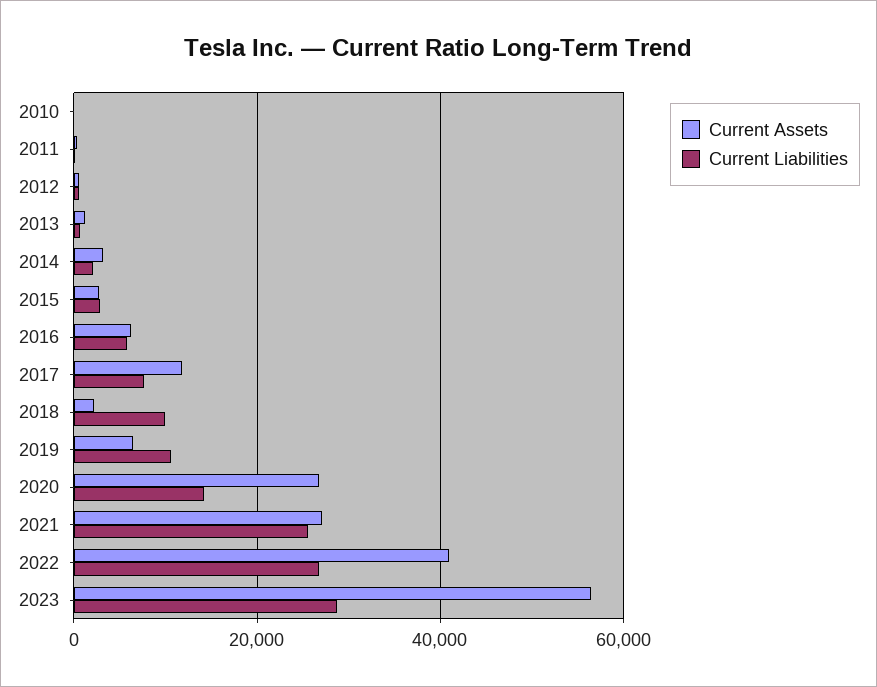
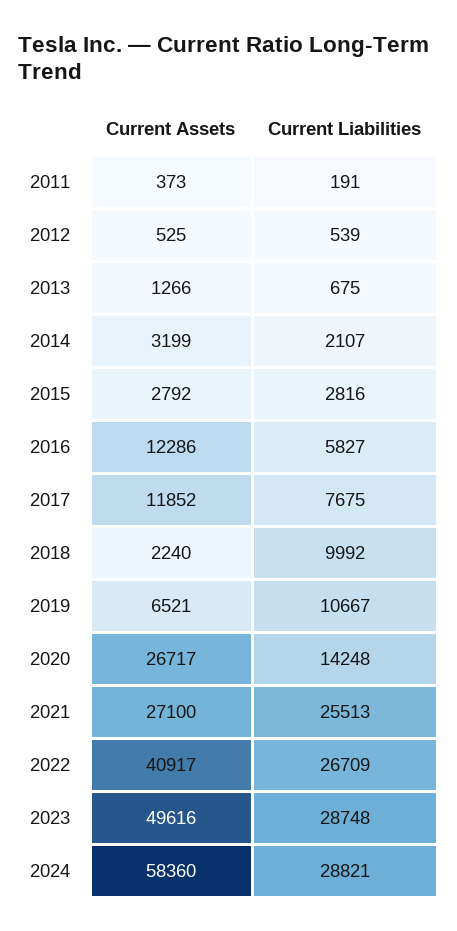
Current Assets, 2010: 0 -> none
Current Liabilities, 2010: 0 -> none
Current Assets, 2016: 6000 -> 12286
Current Assets, 2023: 56000 -> 49616
Current Assets, 2024: none -> 58360
Current Liabilities, 2024: none -> 28821

